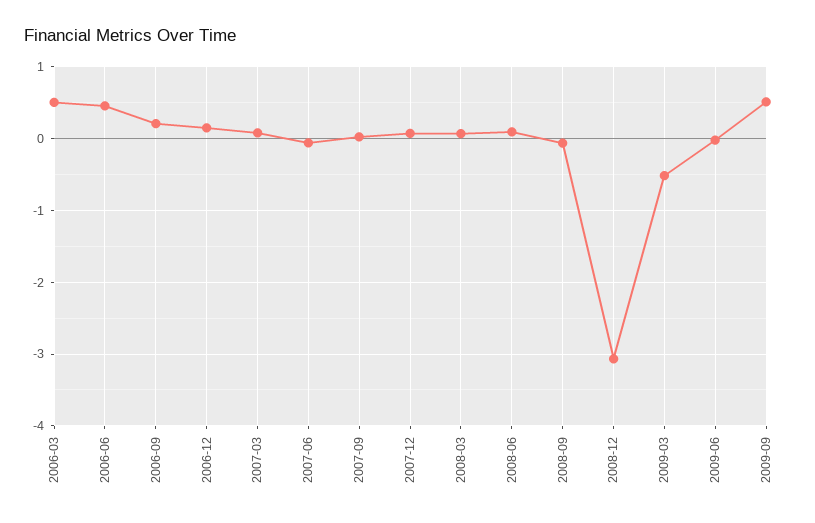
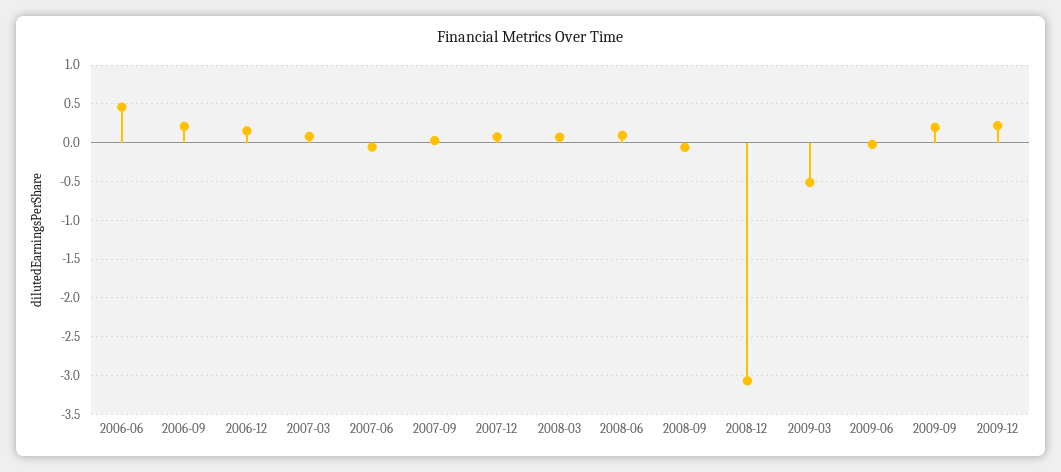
2006-03: 0.5 -> none
2009-09: 0.5 -> 0.2
2009-12: none -> 0.2

